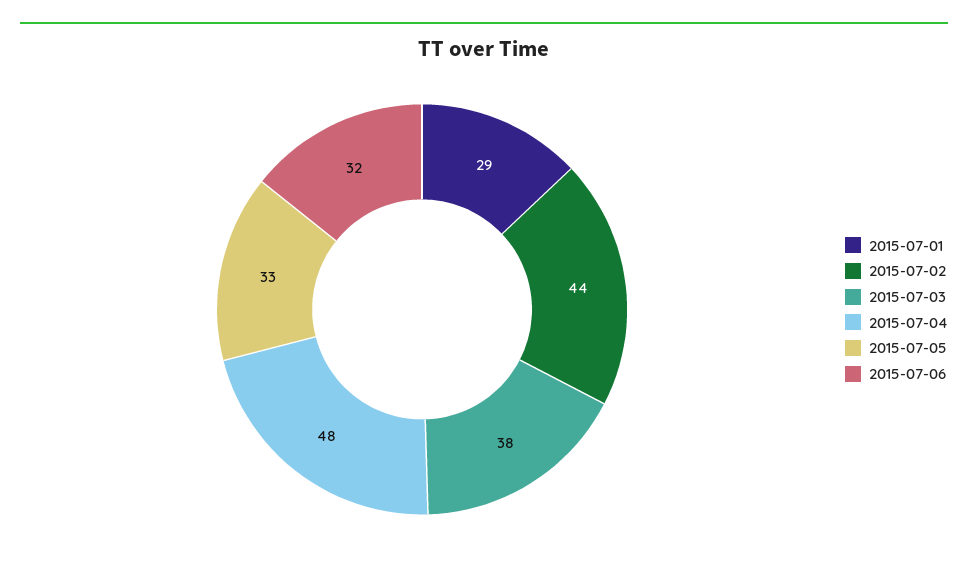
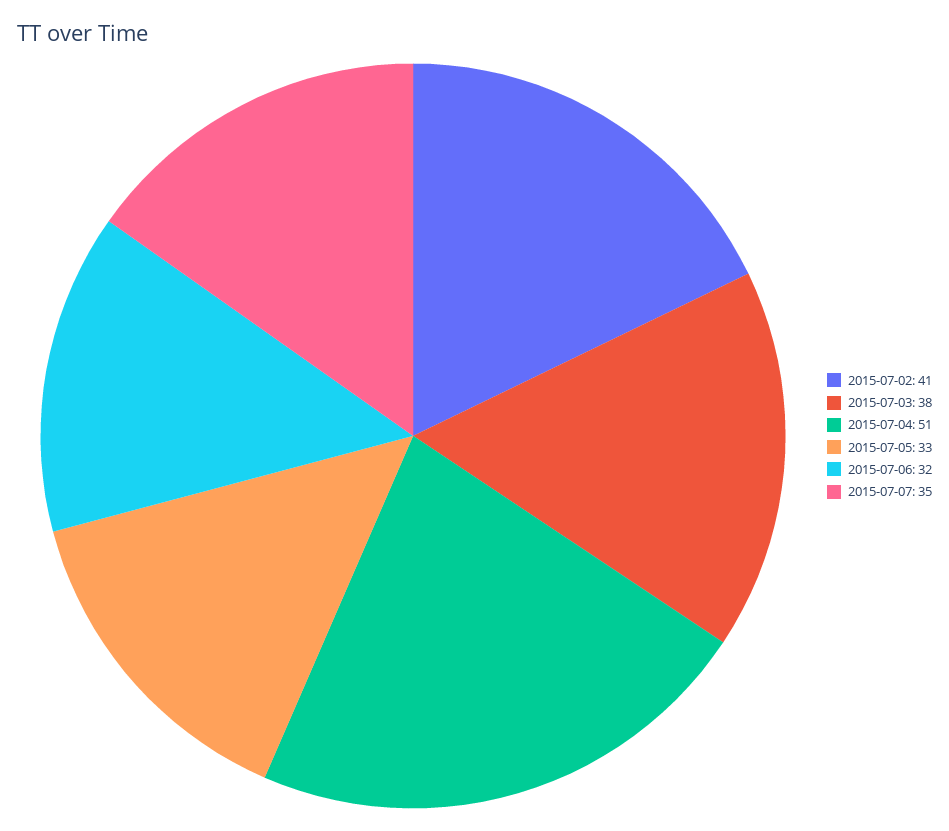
2015-07-01: 29 -> none
2015-07-02: 44 -> 41
2015-07-04: 48 -> 51
2015-07-07: none -> 35

